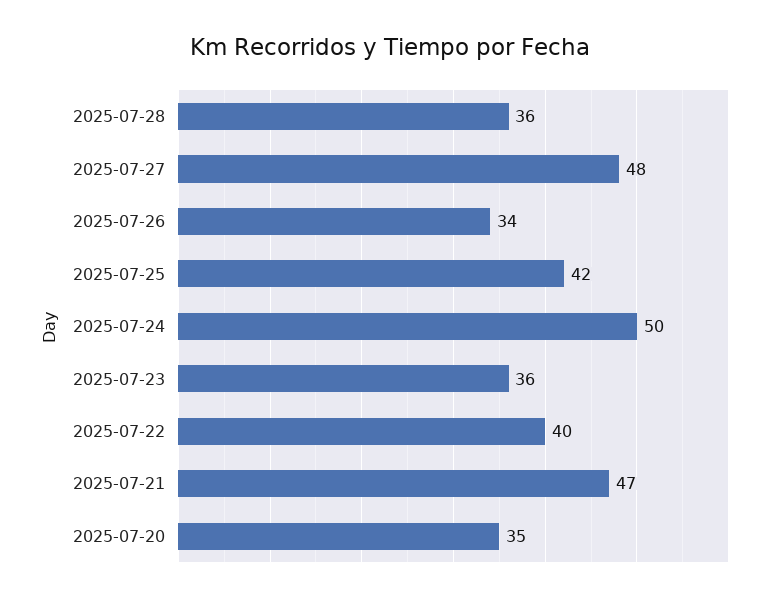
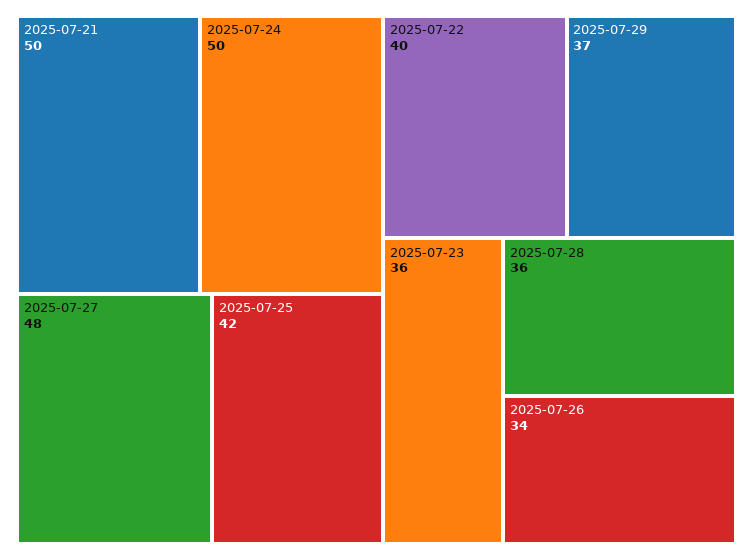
2025-07-21: 47 -> 50
2025-07-20: 35 -> none
2025-07-29: none -> 37

